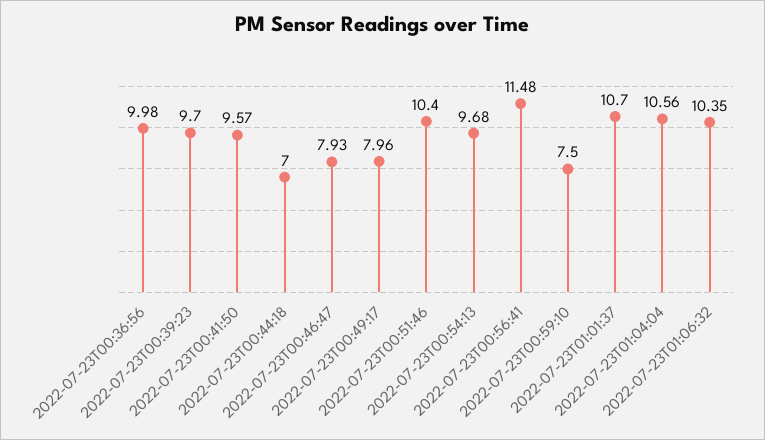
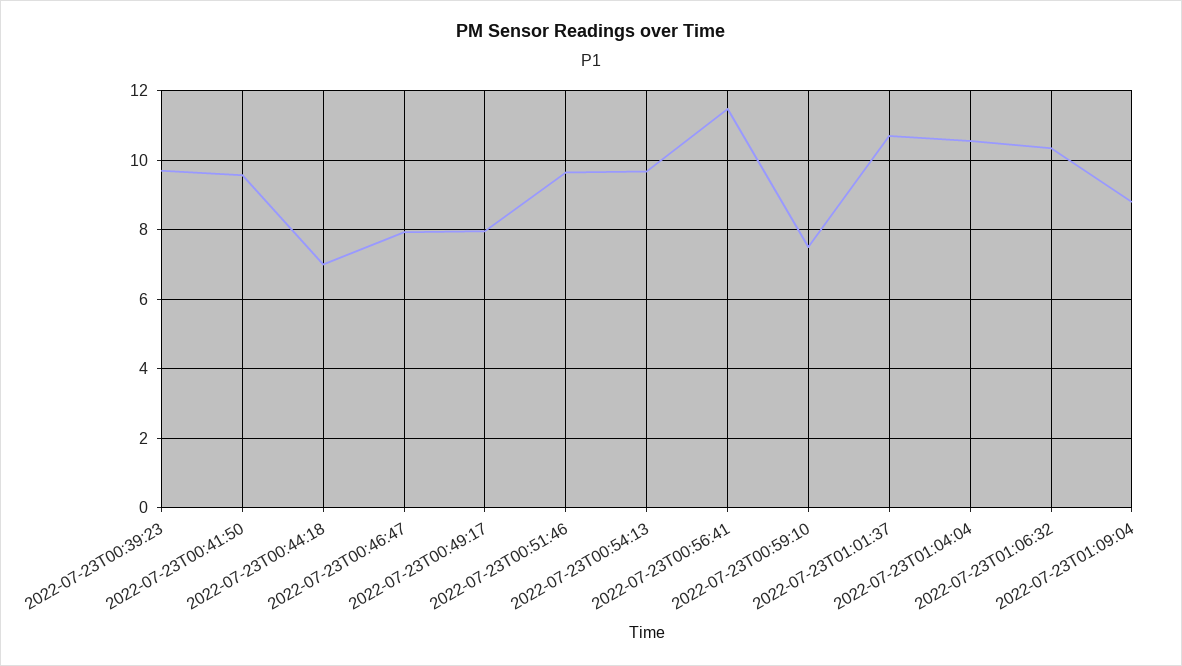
2022-07-23T00:36:56: 9.98 -> none
2022-07-23T00:51:46: 10.4 -> 9.6
2022-07-23T01:09:04: none -> 8.8

